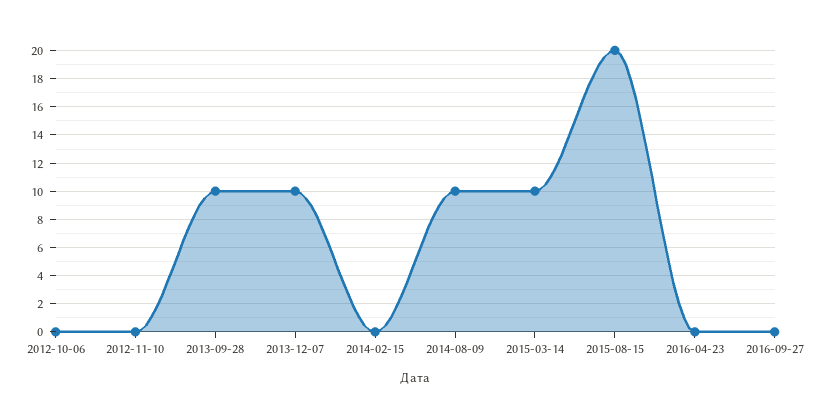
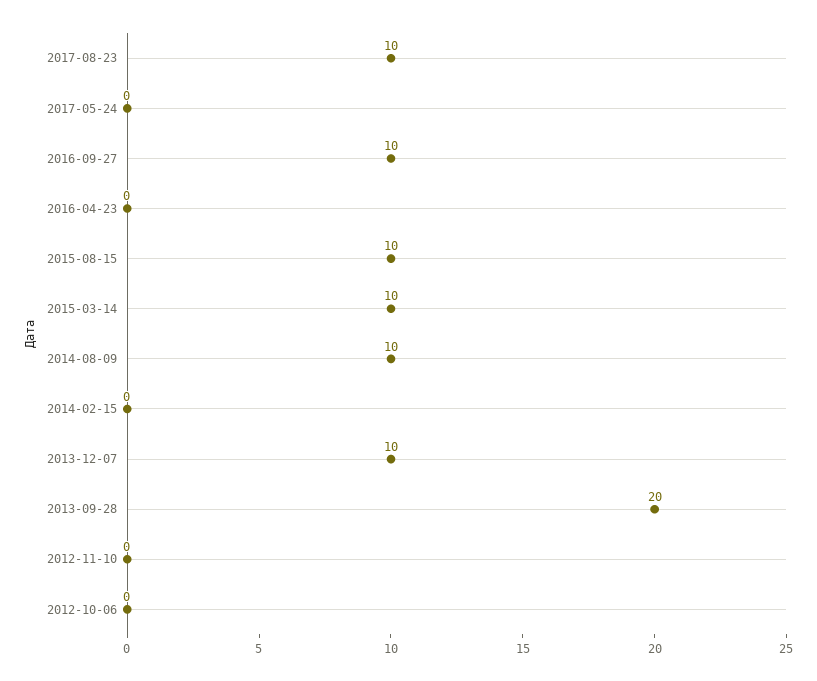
2013-09-28: 10 -> 20
2015-08-15: 20 -> 10
2016-09-27: 0 -> 10
2017-08-23: none -> 10
2017-05-24: none -> 0

